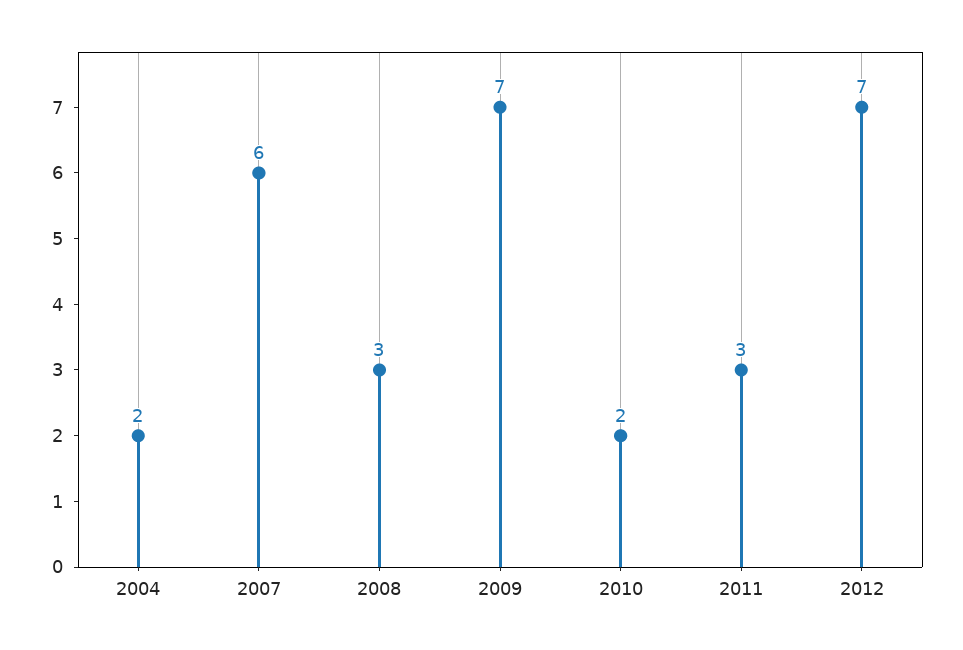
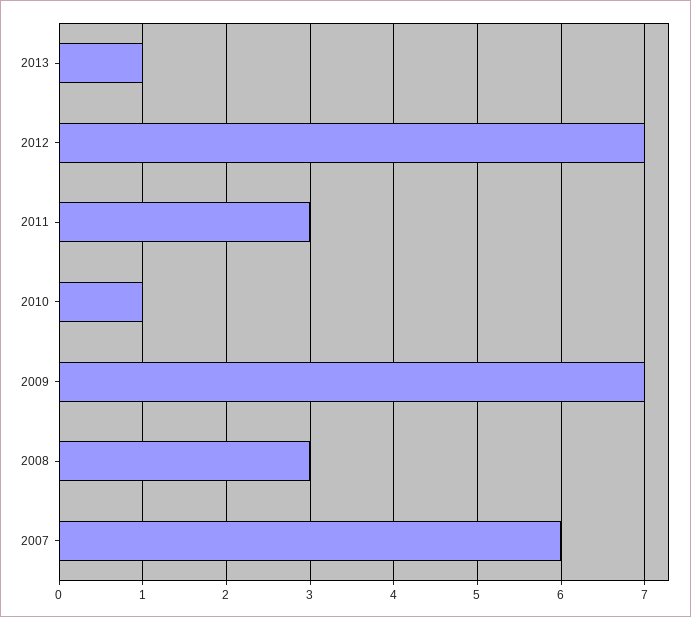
2004: 2 -> none
2010: 2 -> 1
2013: none -> 1

